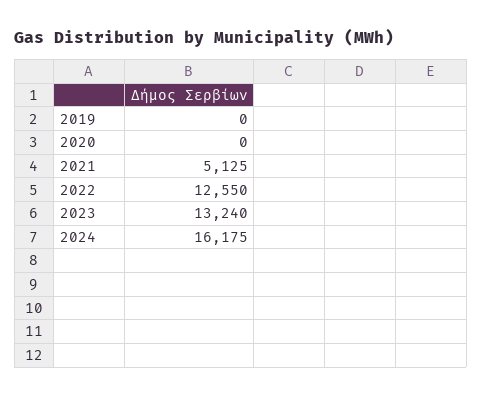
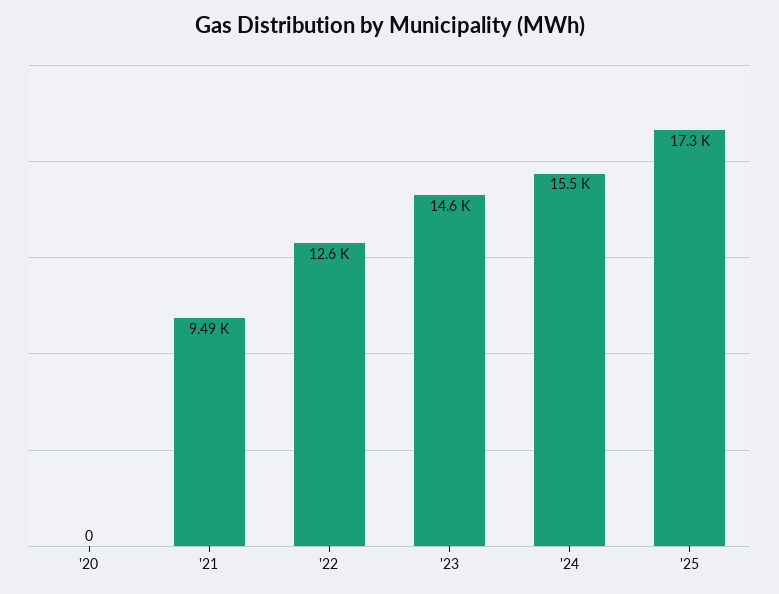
2019: 0 -> none
2021: 5125 -> 9490
2023: 13240 -> 14600
2024: 16175 -> 15500
'25: none -> 17300

